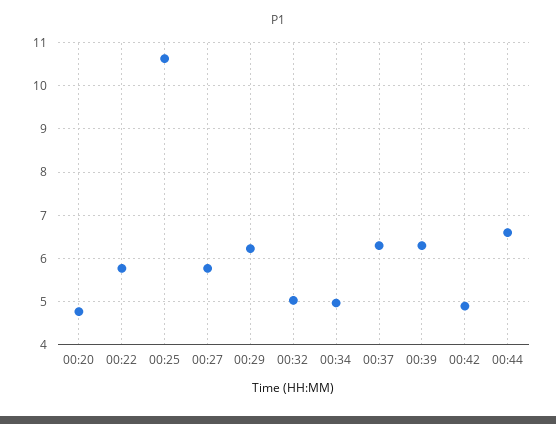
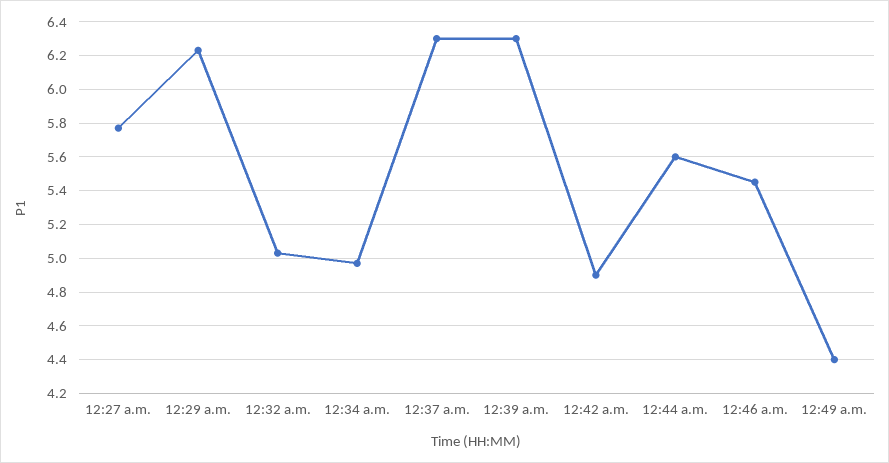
00:20: 4.8 -> none
00:22: 5.8 -> none
00:25: 10.6 -> none
00:44: 6.6 -> 5.6
12:46 a.m.: none -> 5.45
12:49 a.m.: none -> 4.4

